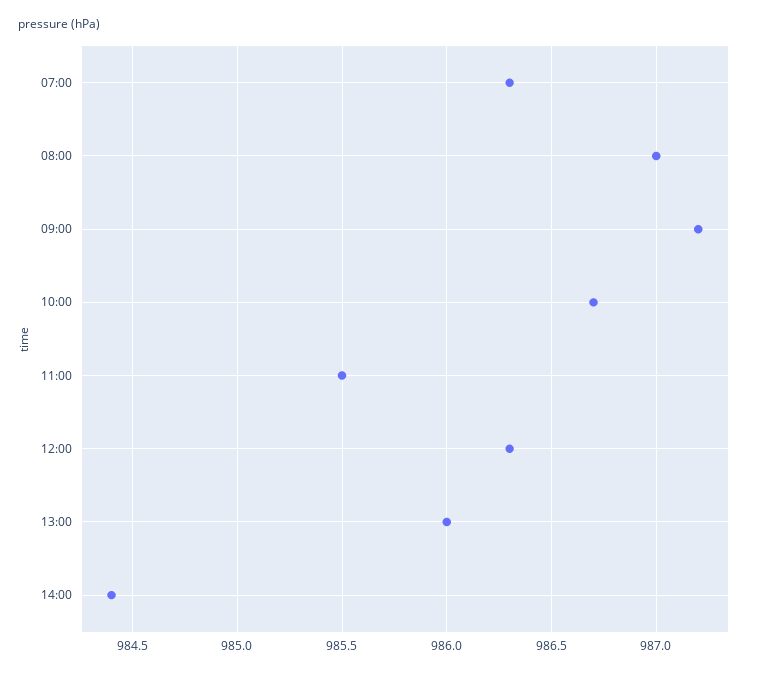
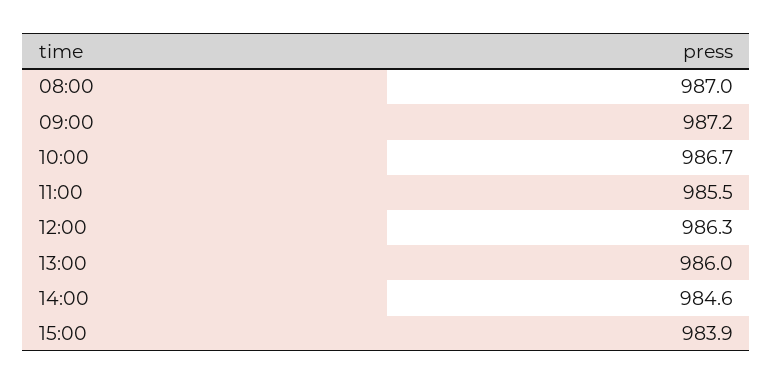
07:00: 986.3 -> none
14:00: 984.4 -> 984.6
15:00: none -> 983.9

